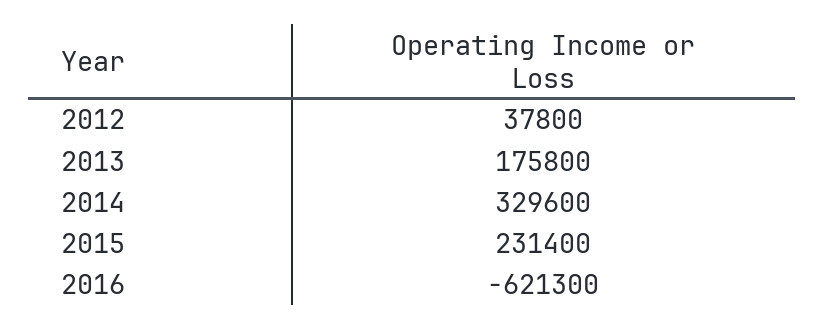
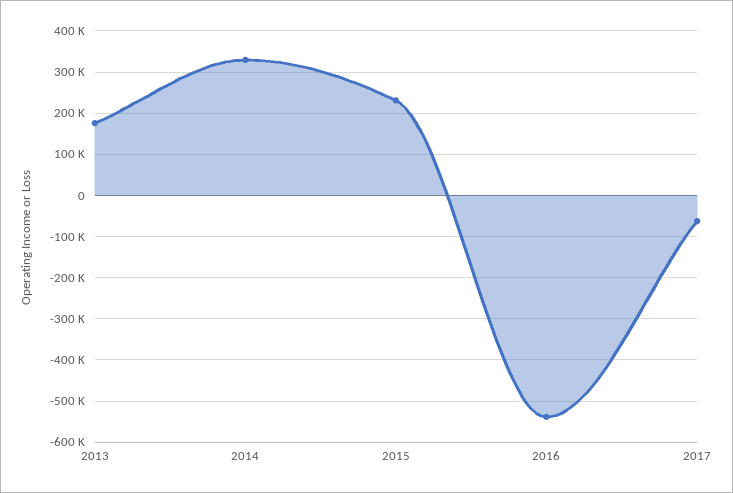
2012: 37800 -> none
2016: -621300 -> -540000
2017: none -> -60000

